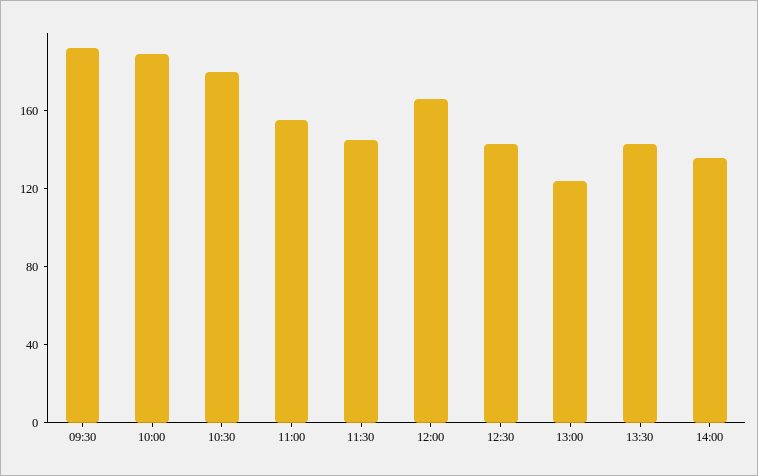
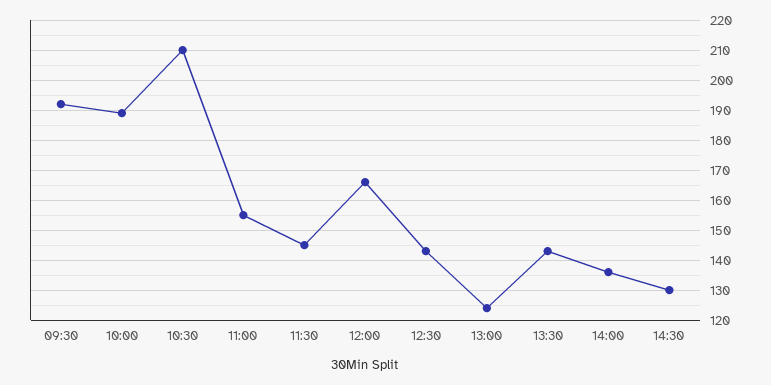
10:30: 180 -> 210
14:30: none -> 130

